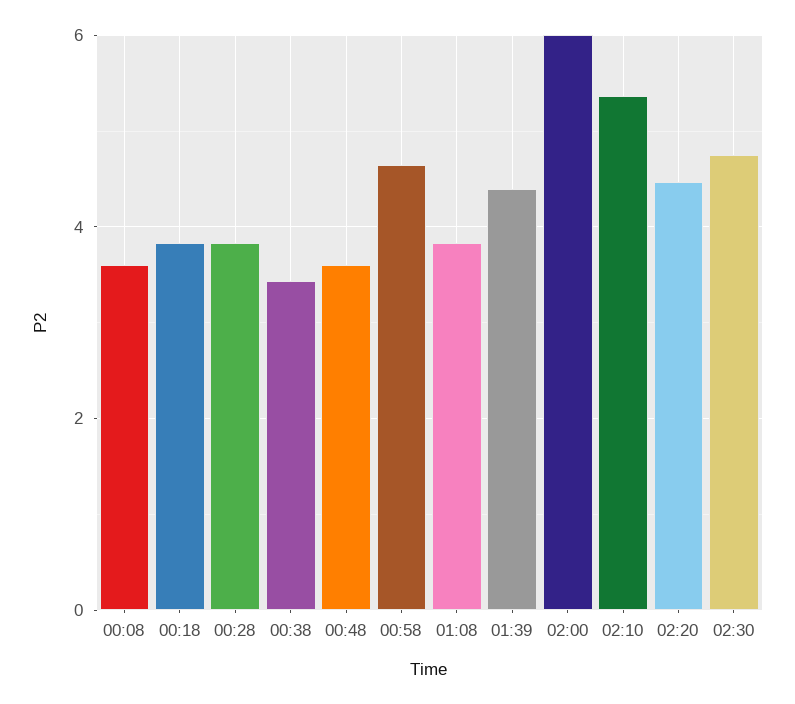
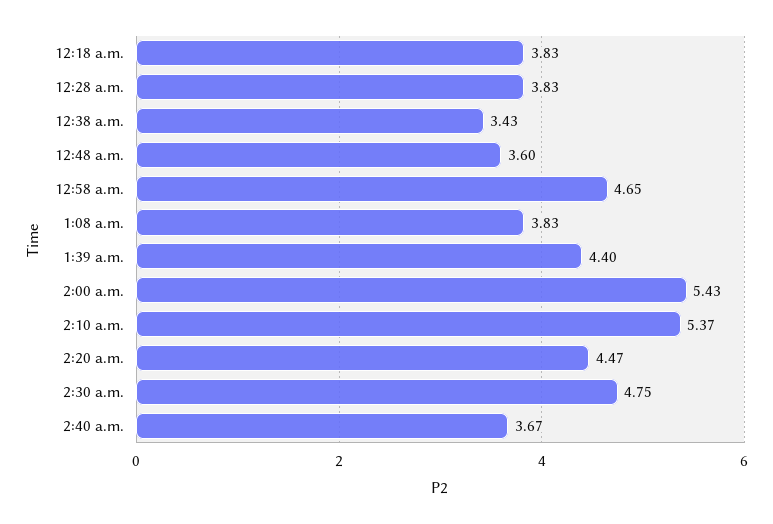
00:08: 3.6 -> none
02:00: 6 -> 5.43
2:40 a.m.: none -> 3.67

